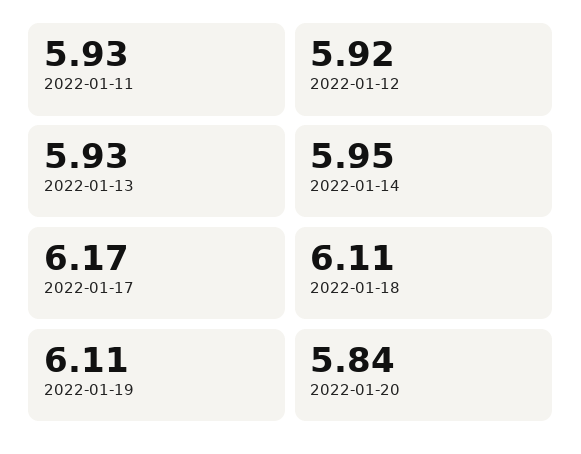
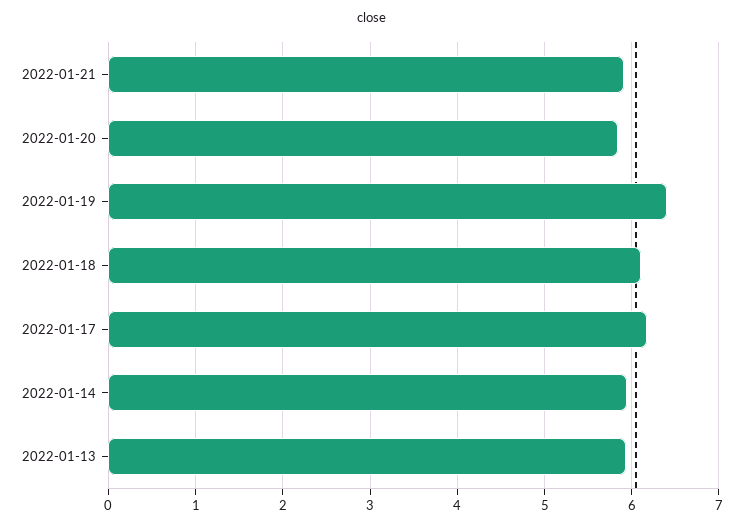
2022-01-11: 5.93 -> none
2022-01-12: 5.92 -> none
2022-01-19: 6.11 -> 6.4
2022-01-21: none -> 5.9

